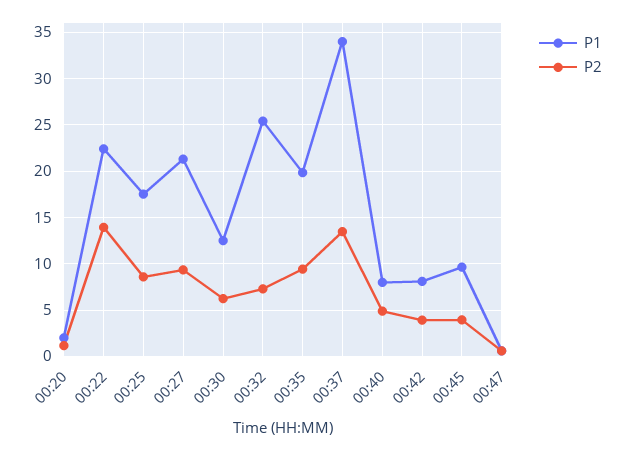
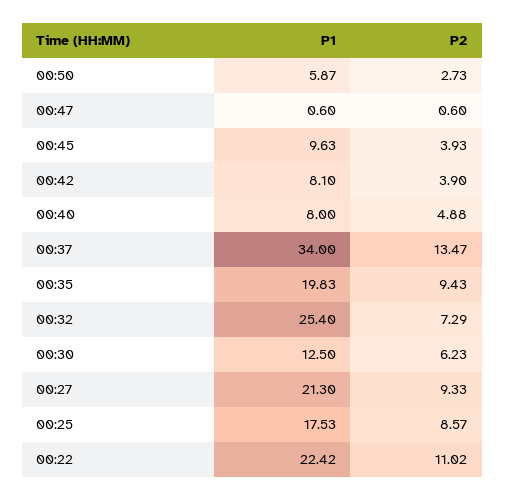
P1, 00:20: 2 -> none
P2, 00:20: 1 -> none
P2, 00:22: 14 -> 11.02
P1, 00:50: none -> 5.87
P2, 00:50: none -> 2.73

